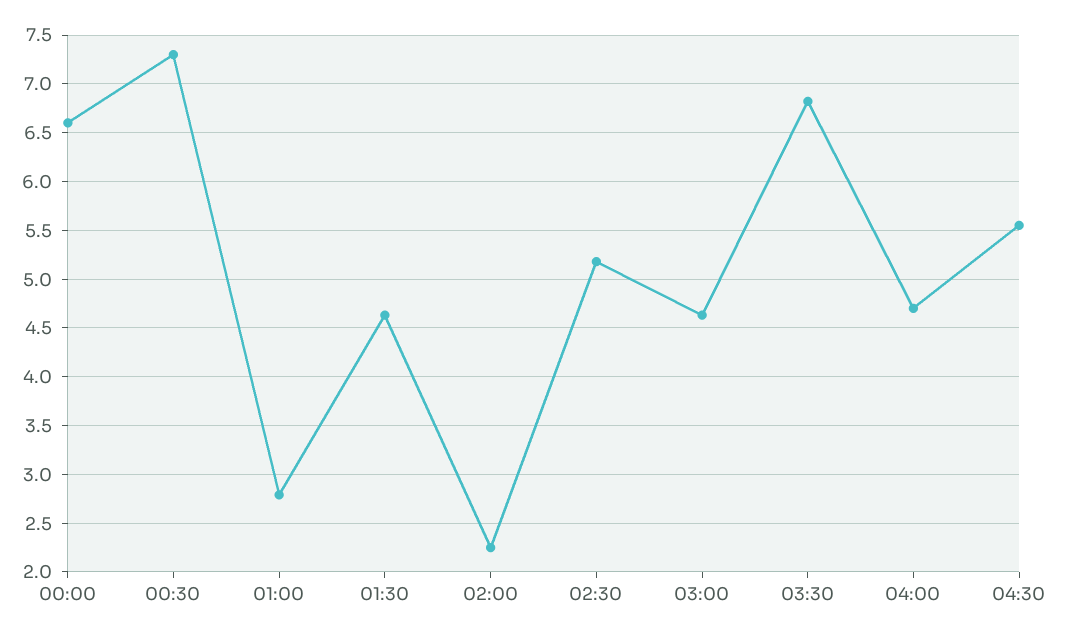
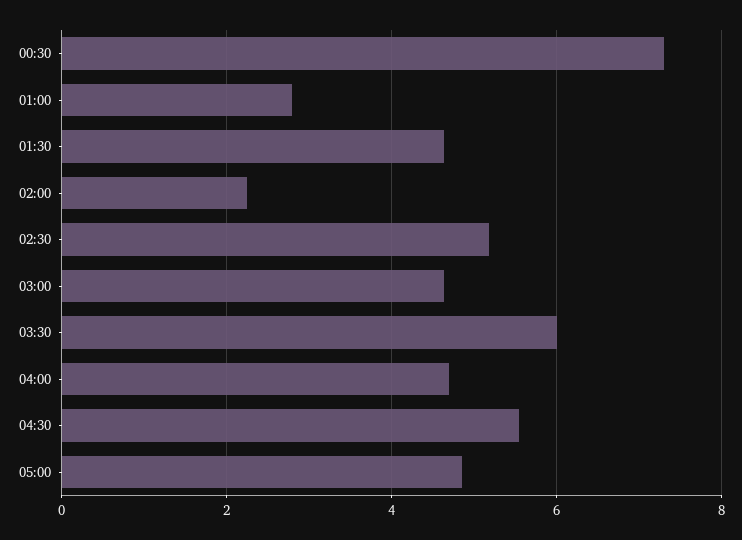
00:00: 6.6 -> none
03:30: 6.8 -> 6
05:00: none -> 4.8

